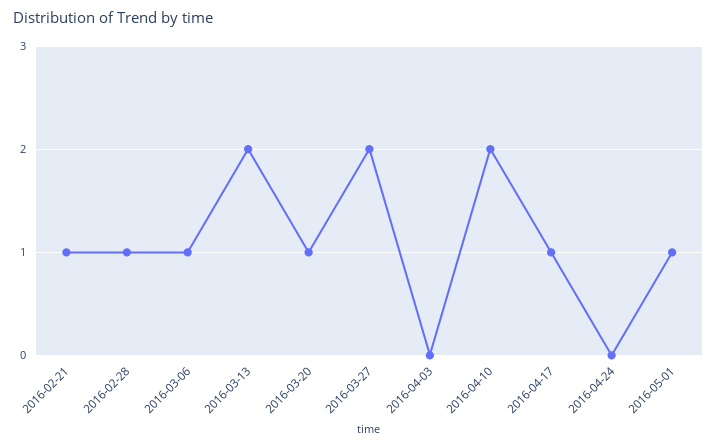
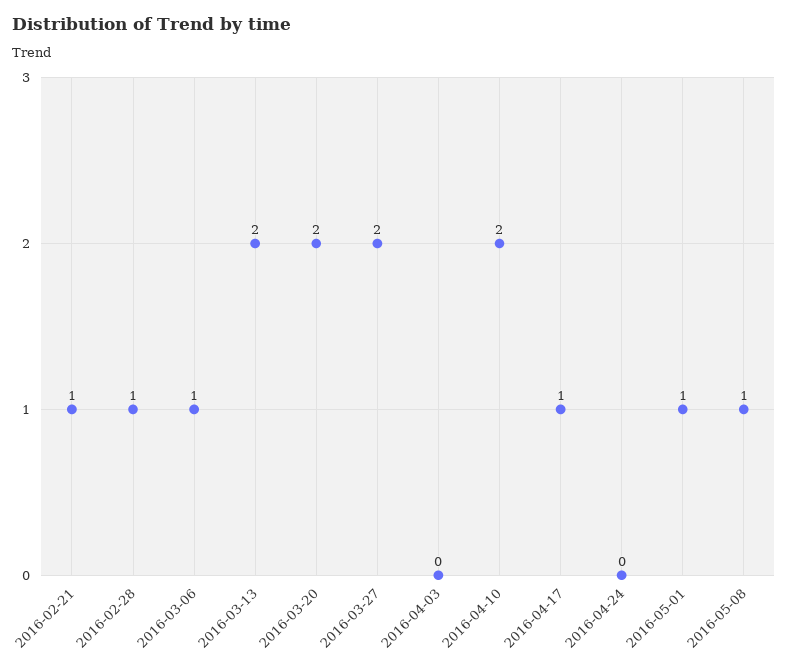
2016-03-20: 1 -> 2
2016-05-08: none -> 1

